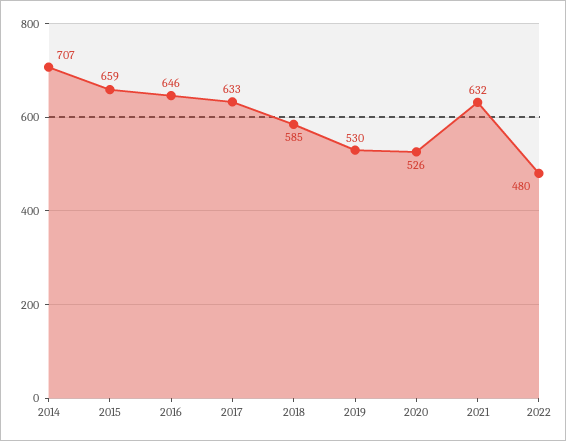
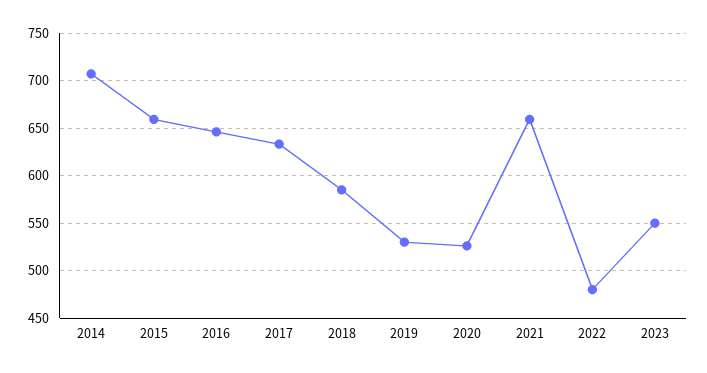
2021: 632 -> 660
2023: none -> 550

